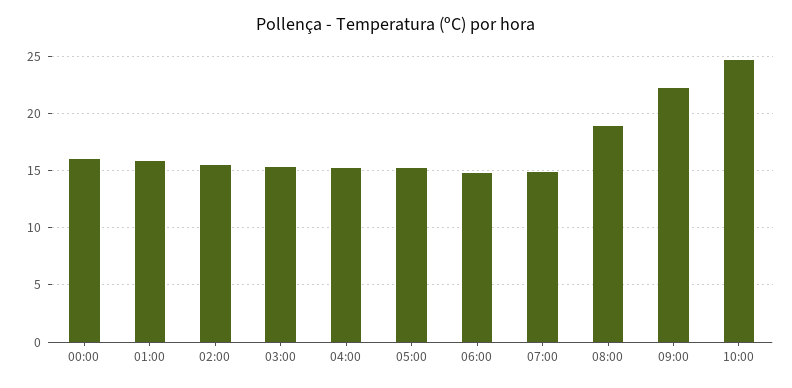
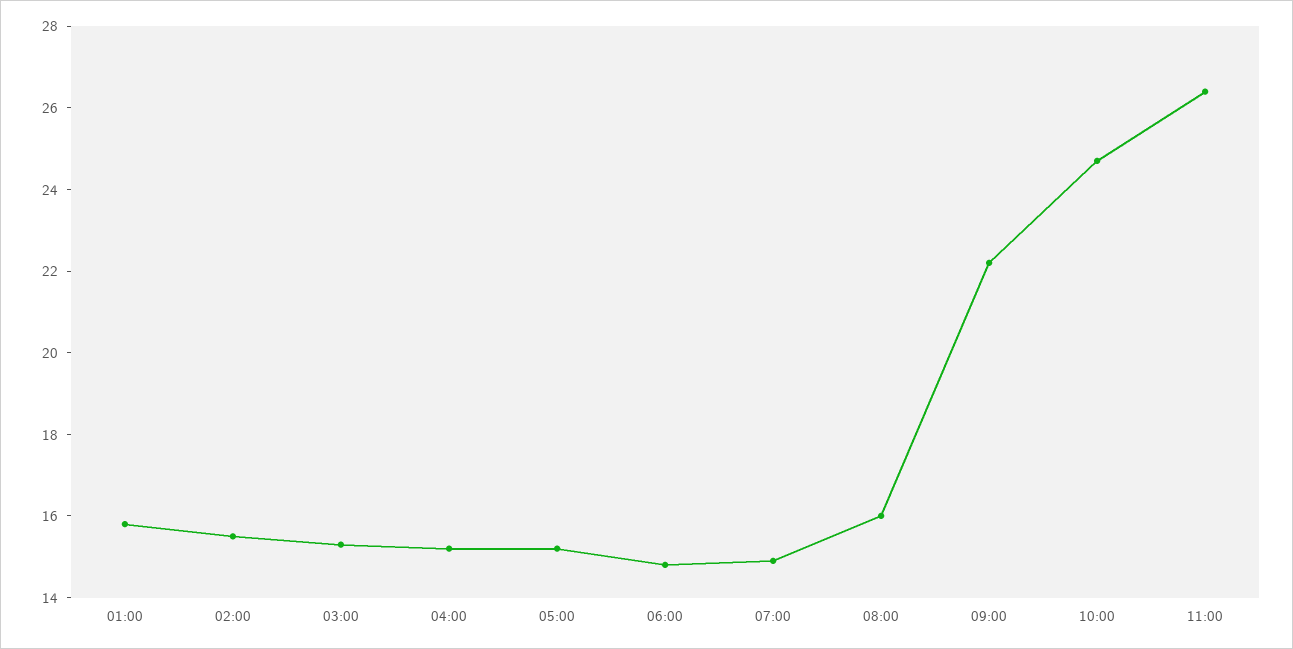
00:00: 16 -> none
08:00: 19 -> 16
11:00: none -> 26.5

